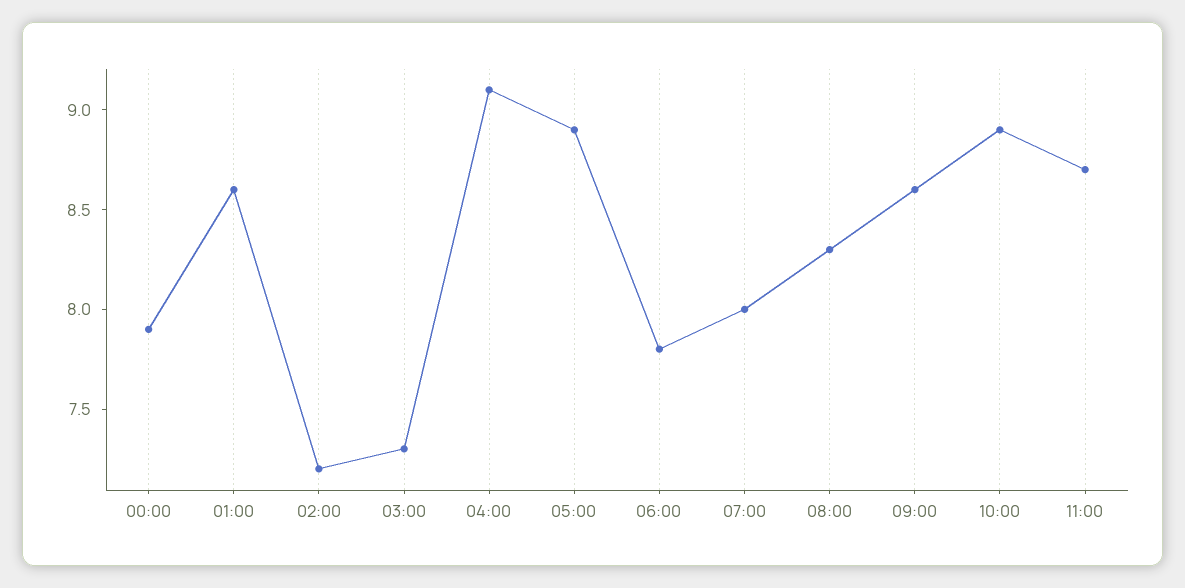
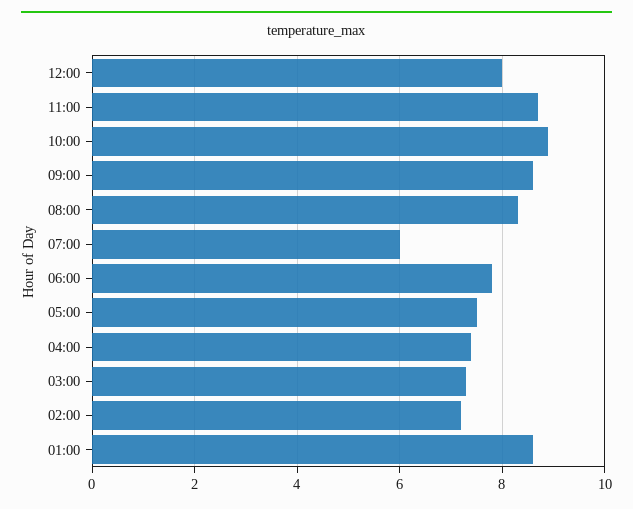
00:00: 7.9 -> none
04:00: 9.1 -> 7.5
05:00: 8.9 -> 7.5
07:00: 8 -> 6
12:00: none -> 8

